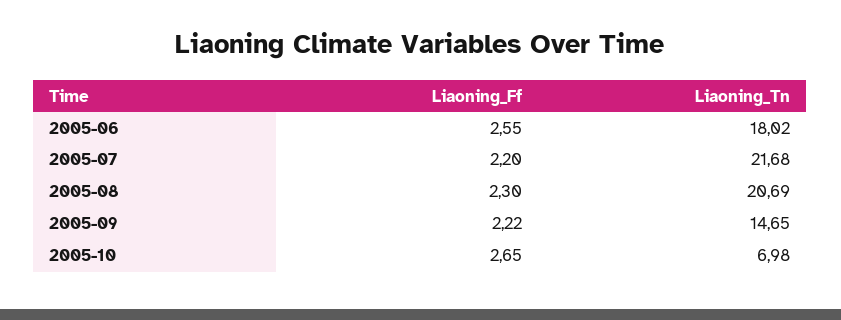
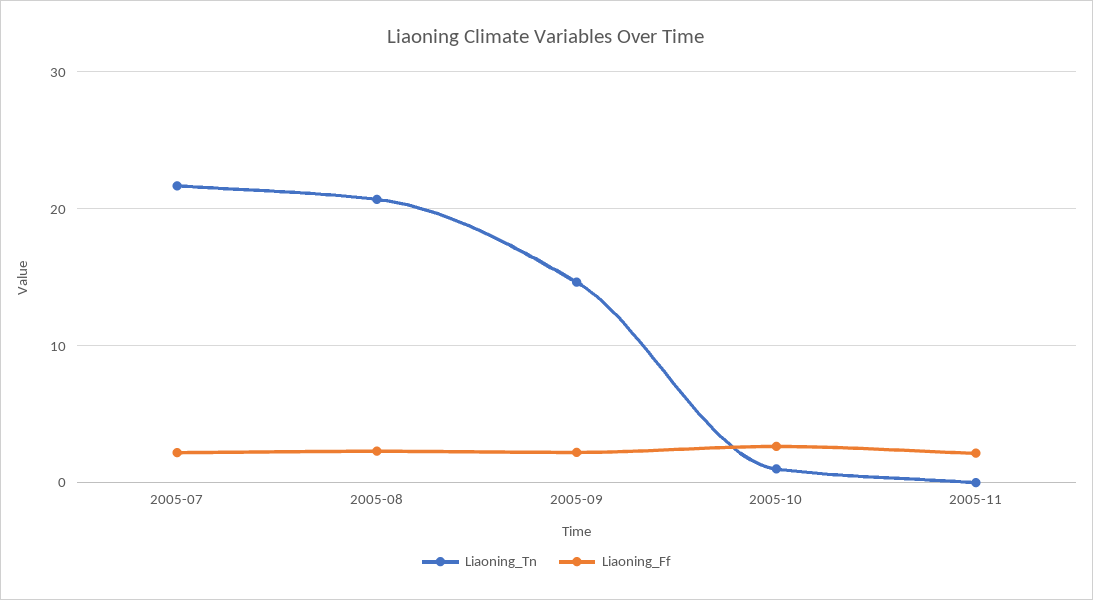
Liaoning_Ff, 2005-06: 2.55 -> none
Liaoning_Tn, 2005-06: 18.02 -> none
Liaoning_Tn, 2005-10: 6.98 -> 1
Liaoning_Tn, 2005-11: none -> 0
Liaoning_Ff, 2005-11: none -> 2

